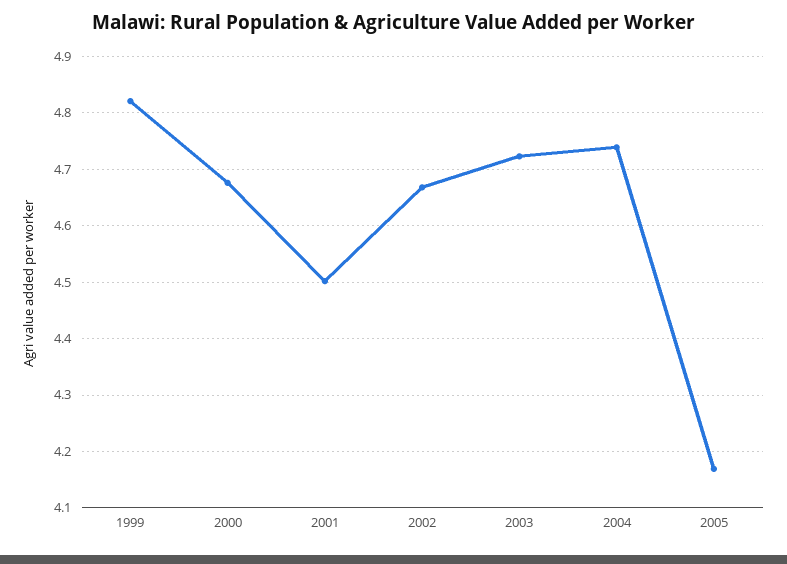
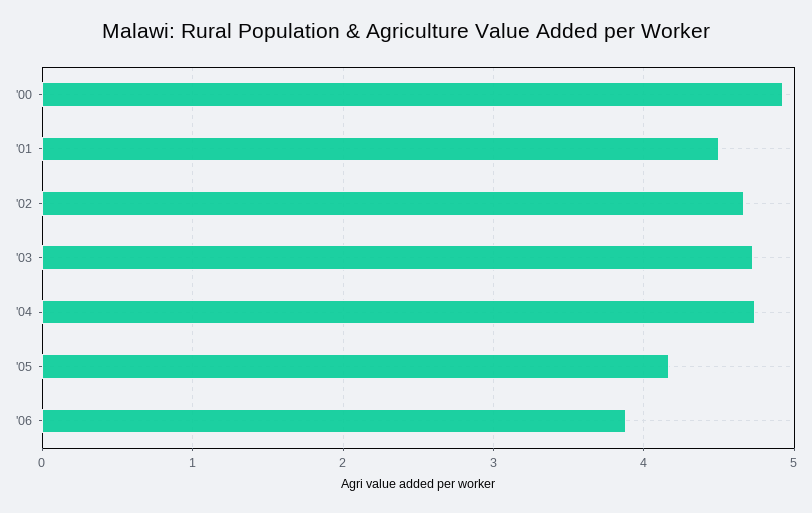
1999: 4.82 -> none
2000: 4.68 -> 4.9
'06: none -> 3.9

